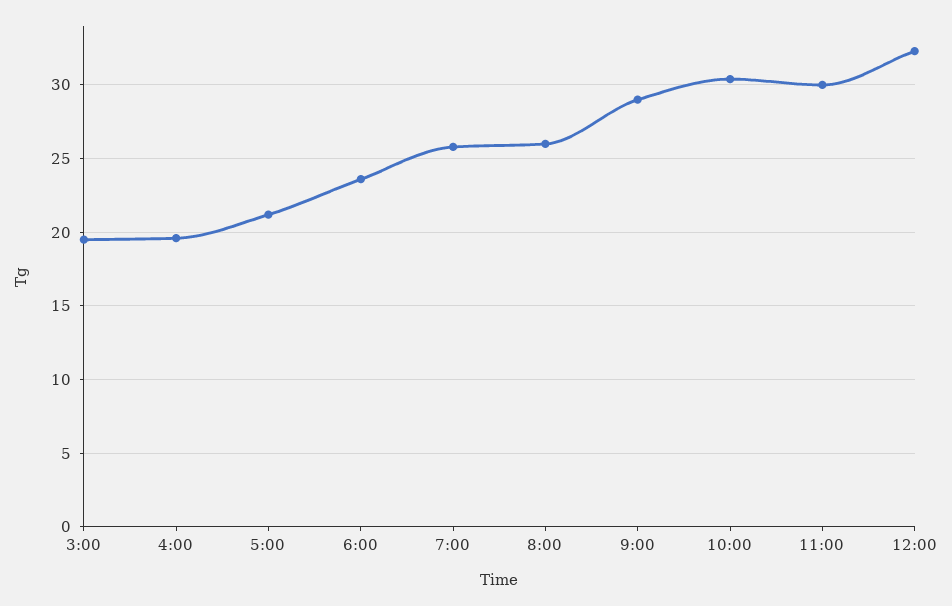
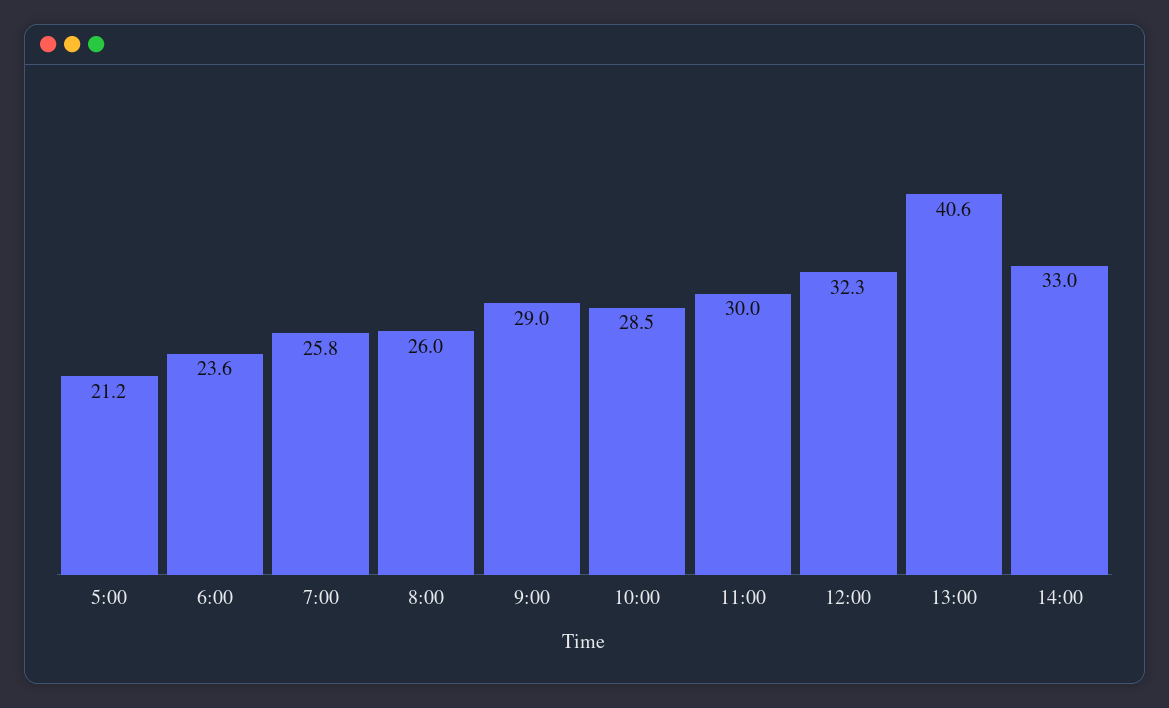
3:00: 19.5 -> none
4:00: 19.5 -> none
10:00: 30.5 -> 28.5
13:00: none -> 40.6
14:00: none -> 33

